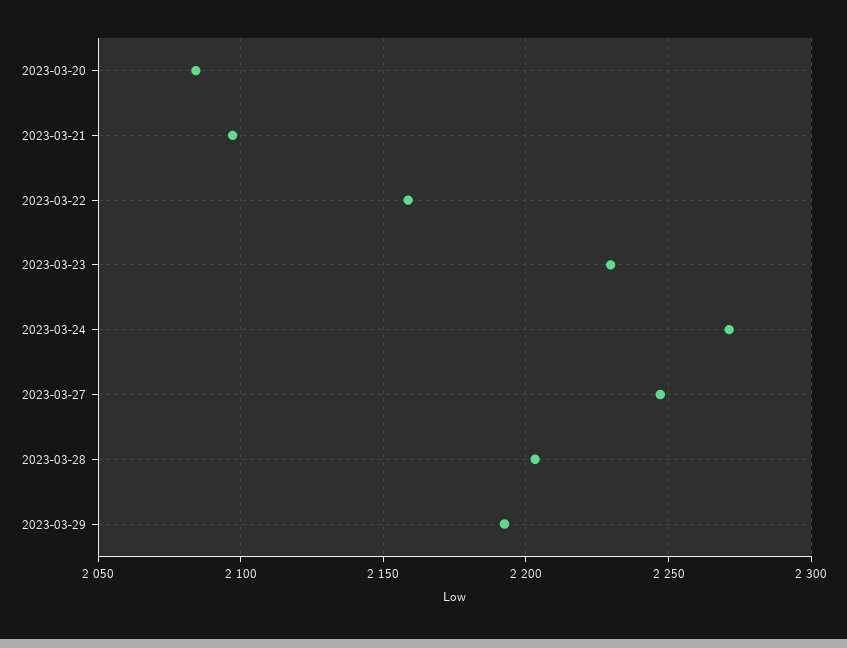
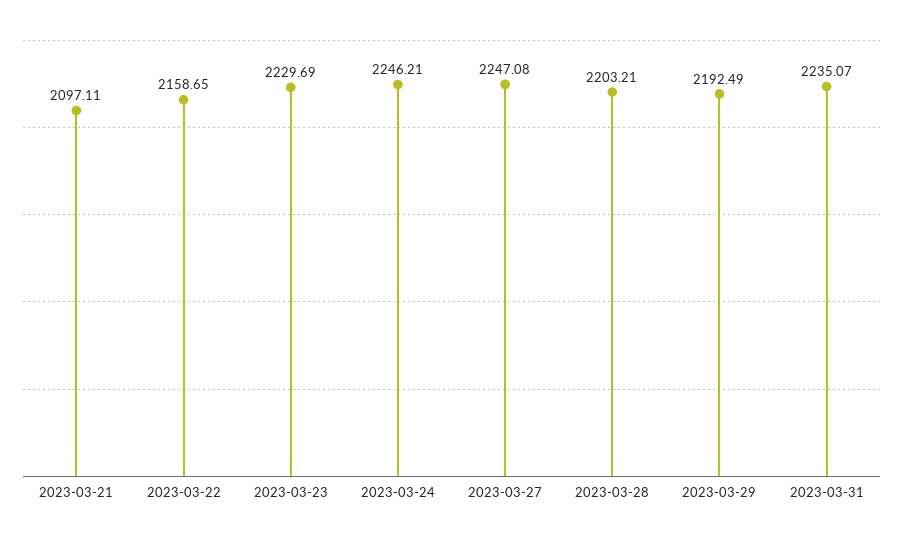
2023-03-20: 2085 -> none
2023-03-24: 2270 -> 2246.21
2023-03-31: none -> 2235.07

